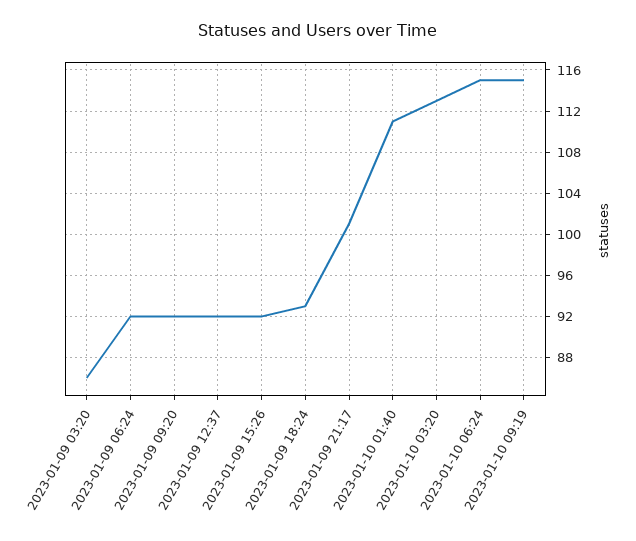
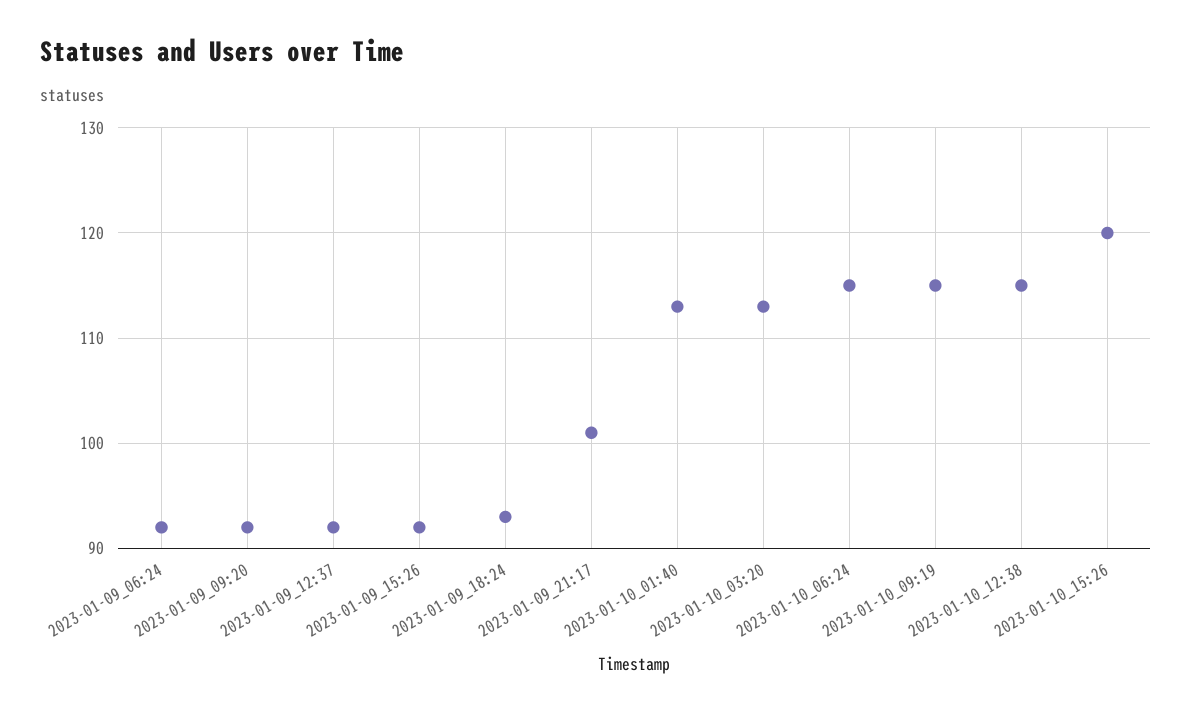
2023-01-09 03:20: 86 -> none
2023-01-10 01:40: 111 -> 113
2023-01-10_12:38: none -> 115
2023-01-10_15:26: none -> 120

